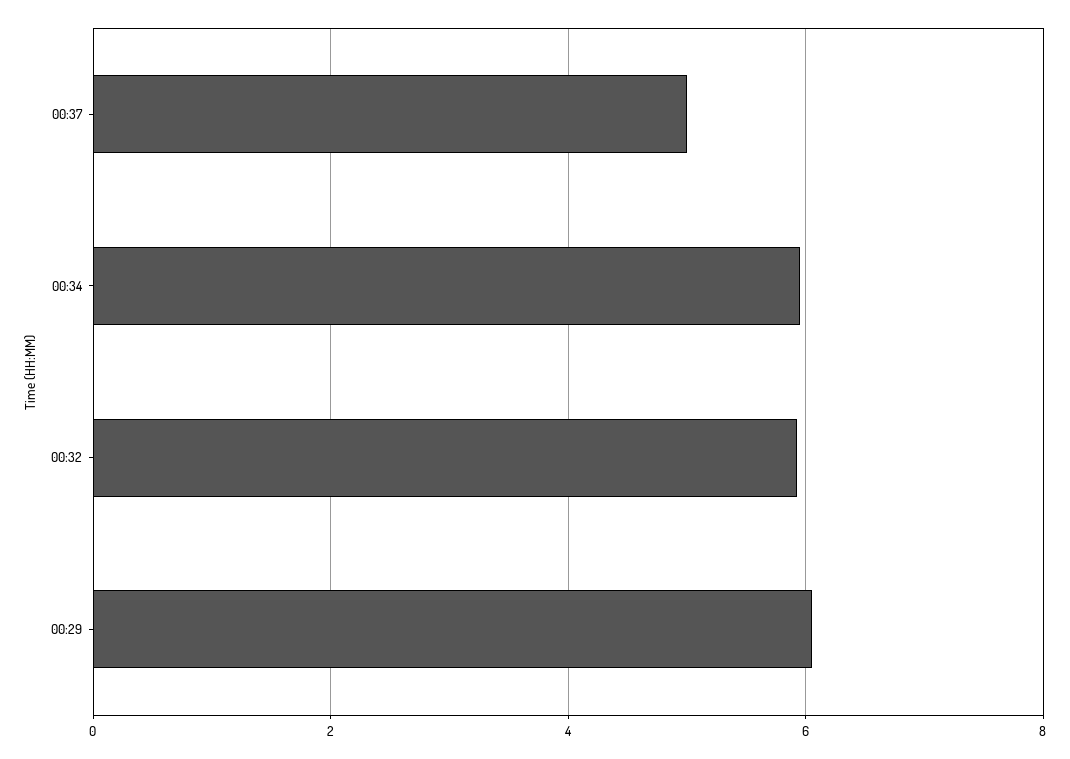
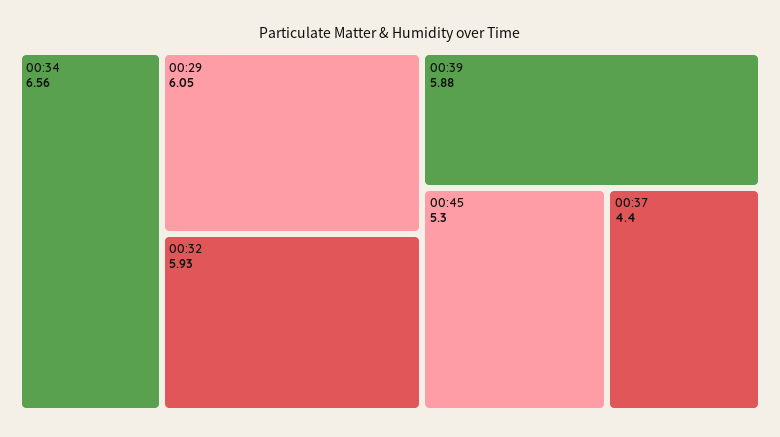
00:37: 5 -> 4.4
00:34: 6 -> 6.56
00:39: none -> 5.88
00:45: none -> 5.3

